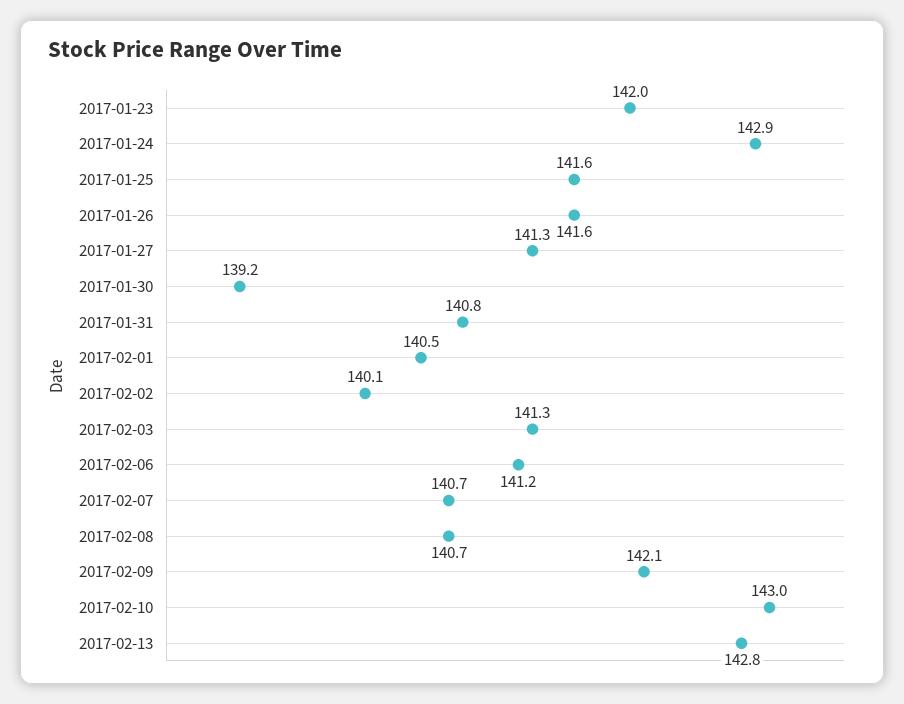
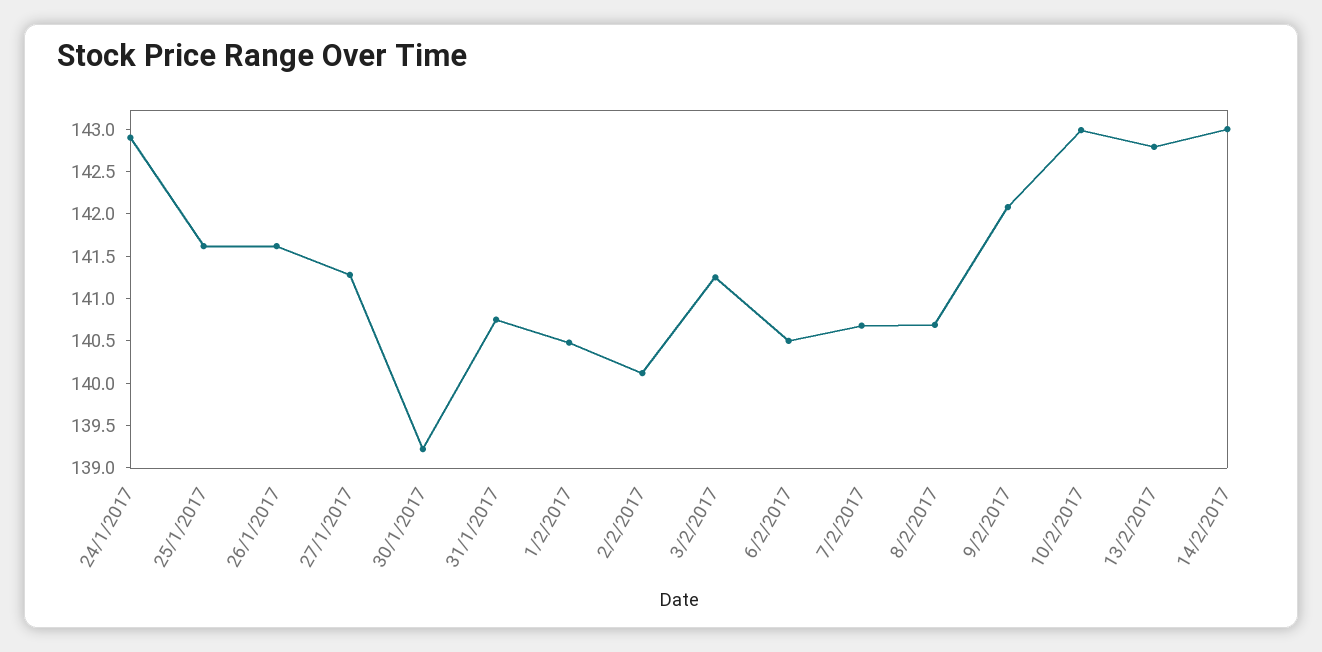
2017-01-23: 142 -> none
2017-02-06: 141.2 -> 140.5
14/2/2017: none -> 143

